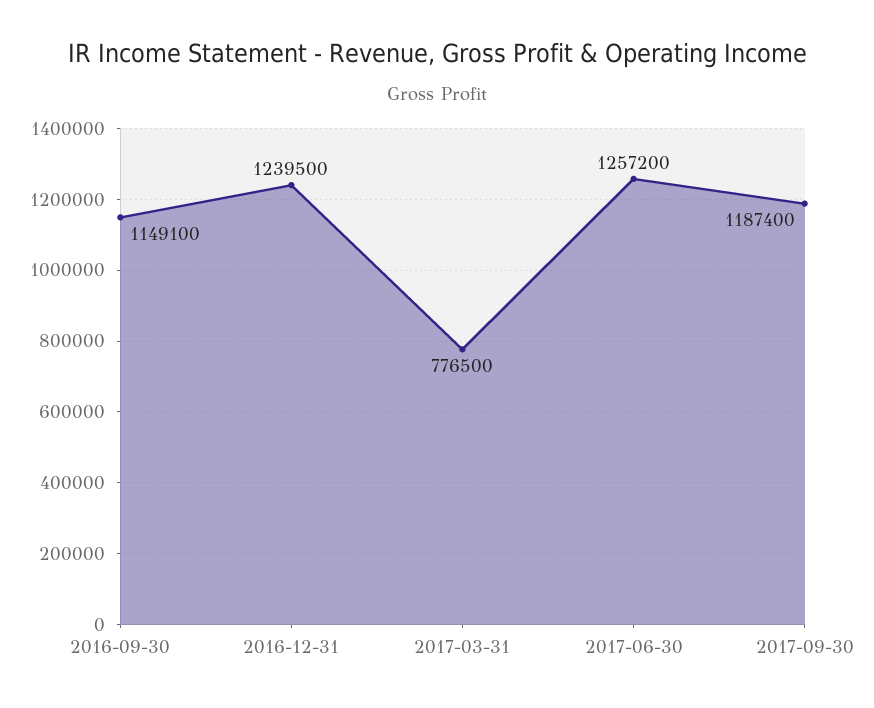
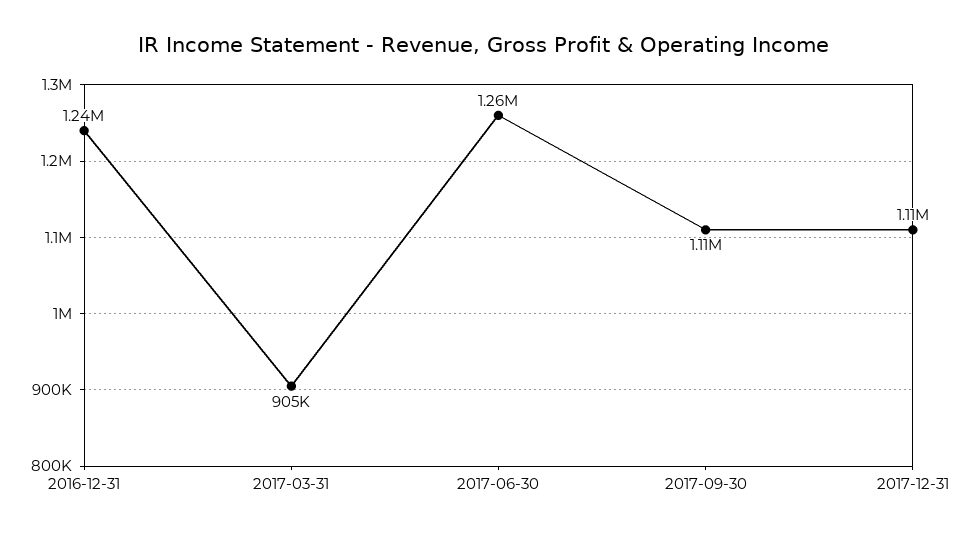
2016-09-30: 1149100 -> none
2017-03-31: 776500 -> 905000
2017-09-30: 1187400 -> 1110000
2017-12-31: none -> 1110000

